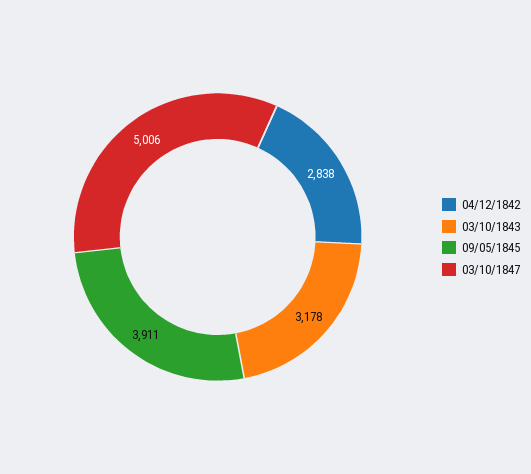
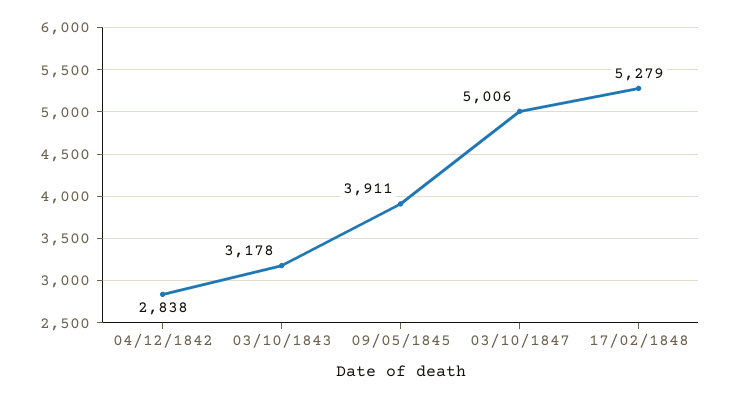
17/02/1848: none -> 5279

